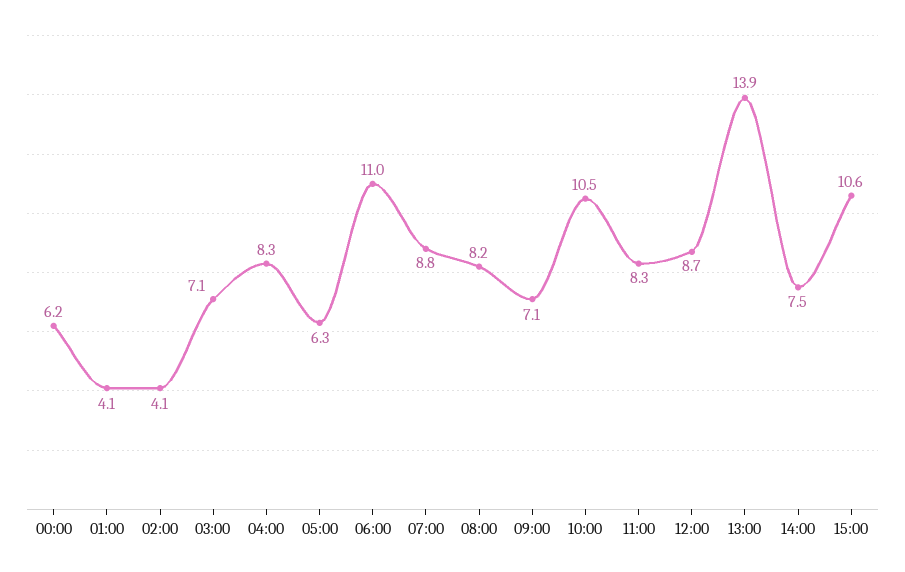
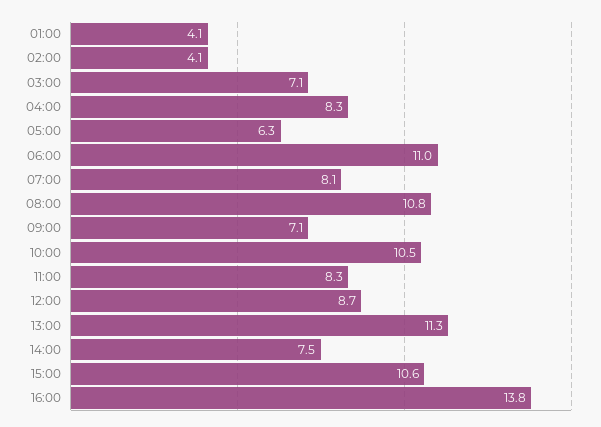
00:00: 6.2 -> none
07:00: 8.8 -> 8.1
08:00: 8.2 -> 10.8
13:00: 13.9 -> 11.3
16:00: none -> 13.8

